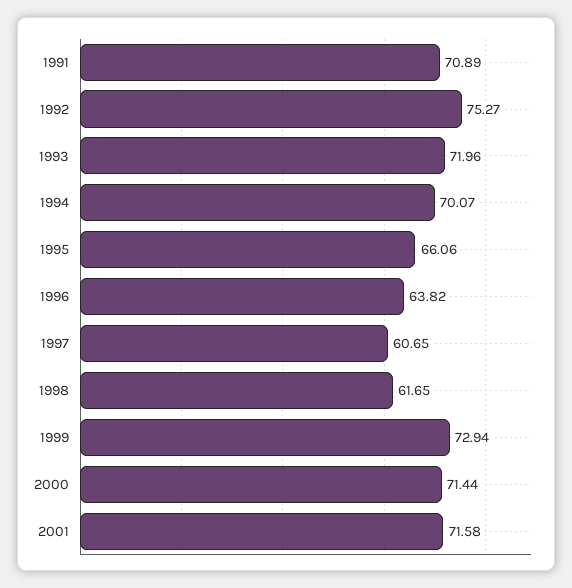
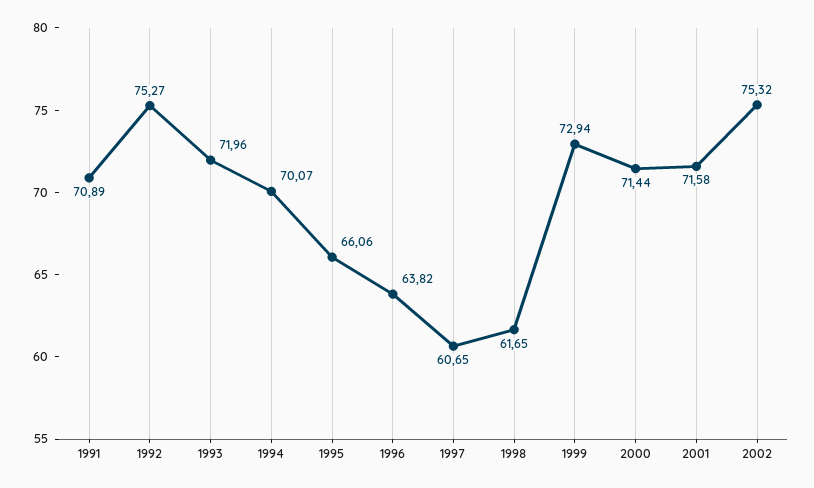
2002: none -> 75.32

